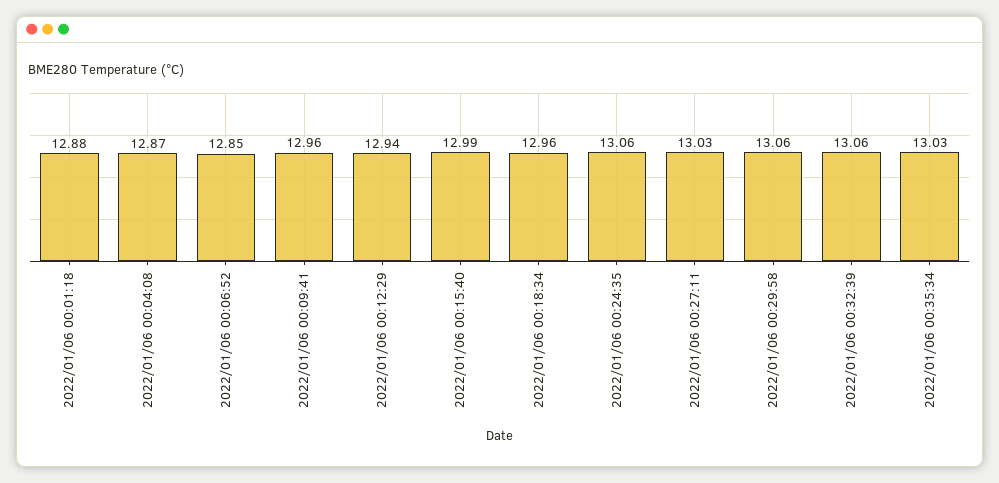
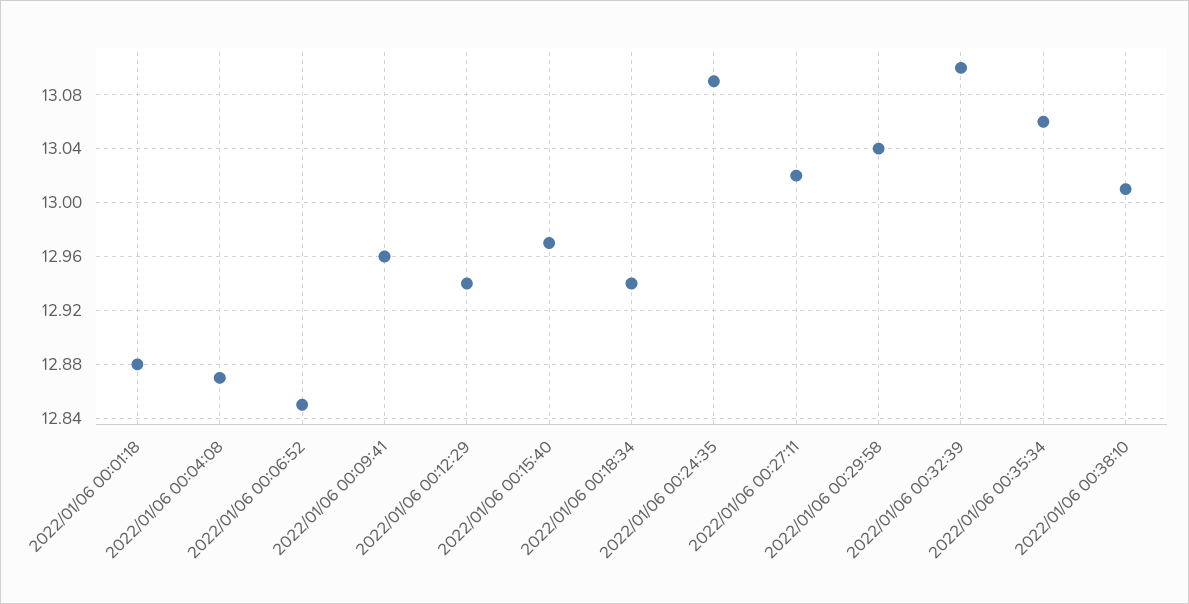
2022/01/06 00:15:40: 12.99 -> 12.97
2022/01/06 00:18:34: 12.96 -> 12.94
2022/01/06 00:24:35: 13.06 -> 13.09
2022/01/06 00:27:11: 13.03 -> 13.02
2022/01/06 00:29:58: 13.06 -> 13.04
2022/01/06 00:32:39: 13.06 -> 13.1
2022/01/06 00:35:34: 13.03 -> 13.06
2022/01/06 00:38:10: none -> 13.01

